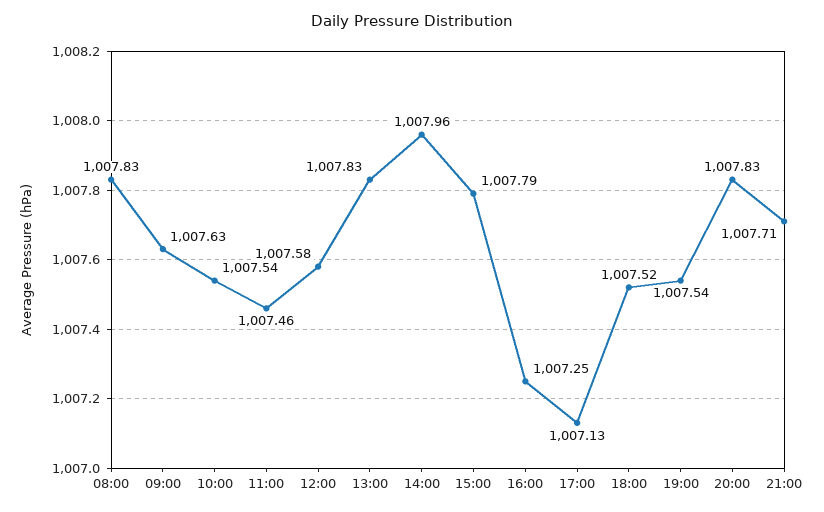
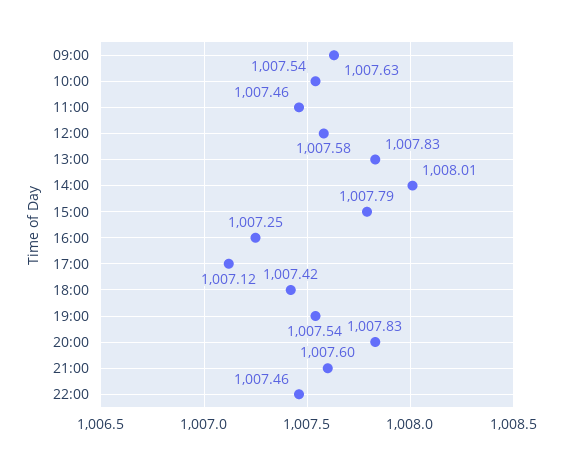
08:00: 1007.83 -> none
14:00: 1007.96 -> 1008.01
17:00: 1007.13 -> 1007.12
18:00: 1007.52 -> 1007.42
21:00: 1007.71 -> 1007.6
22:00: none -> 1007.46

